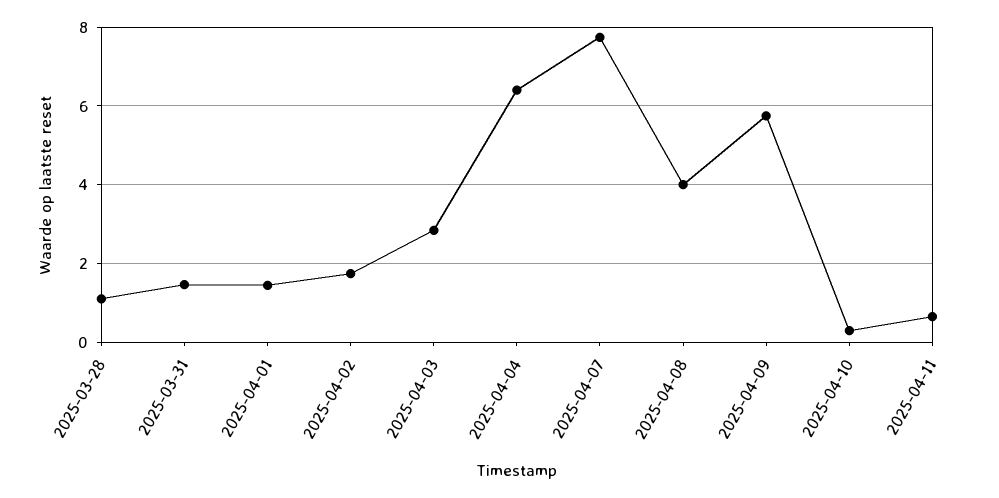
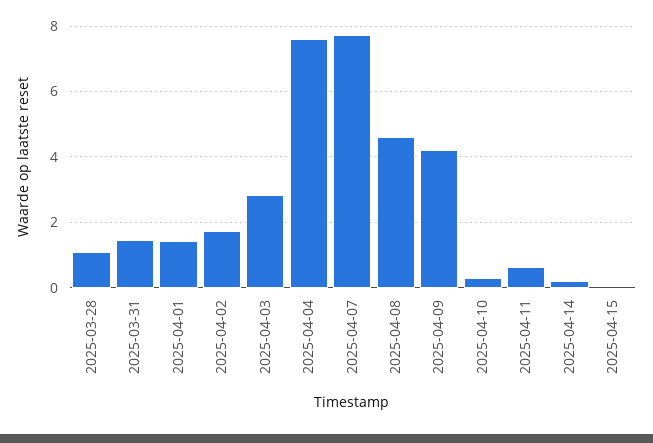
2025-04-04: 6.4 -> 7.6
2025-04-08: 4 -> 4.6
2025-04-09: 5.8 -> 4.2
2025-04-14: none -> 0.2
2025-04-15: none -> 0

